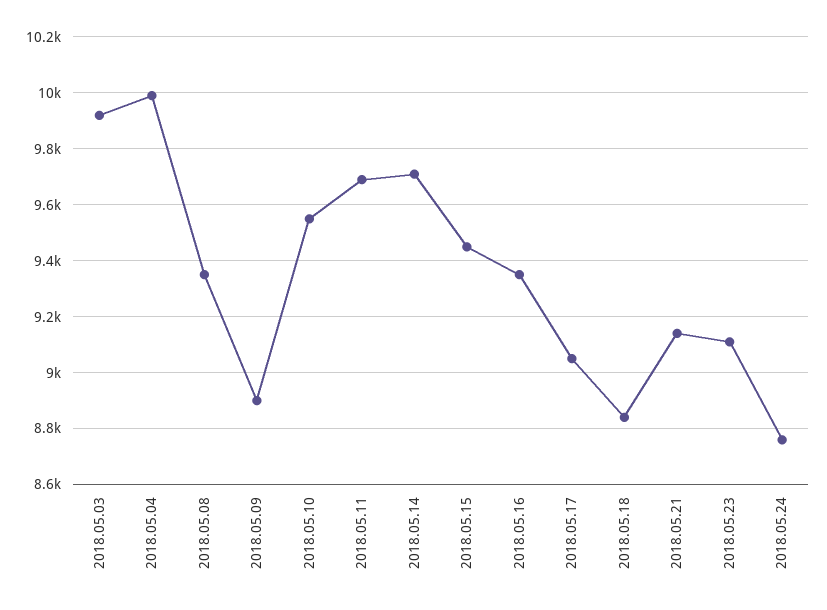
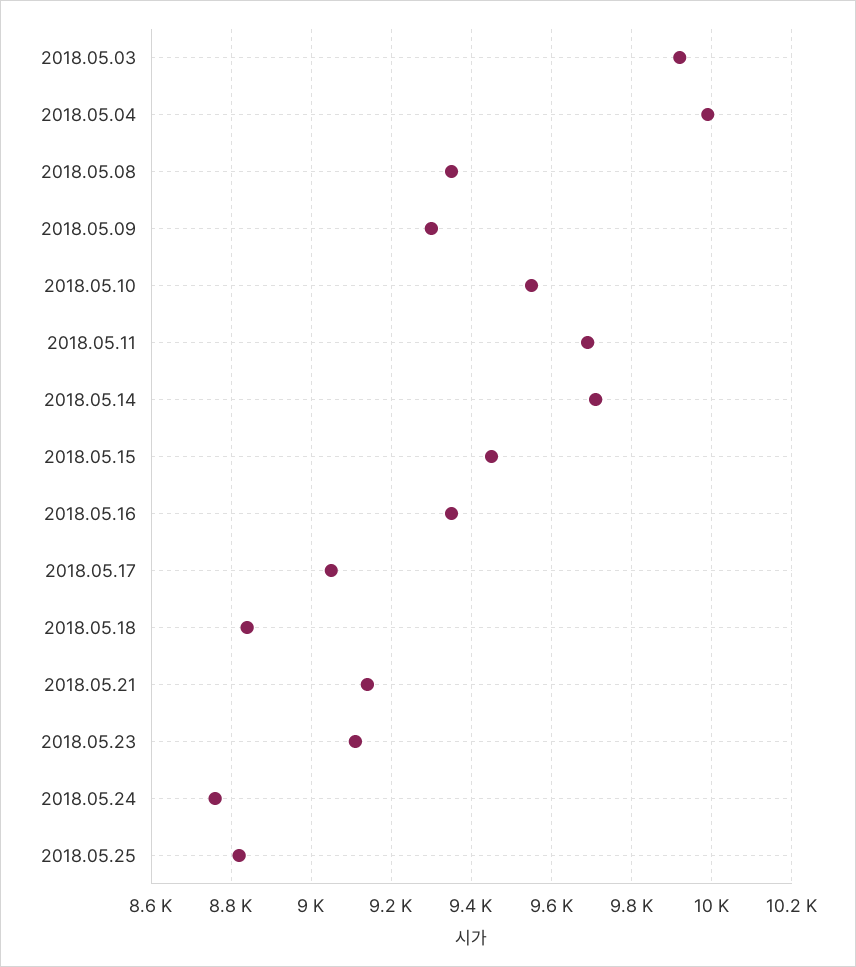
2018.05.09: 8900 -> 9300
2018.05.25: none -> 8820

